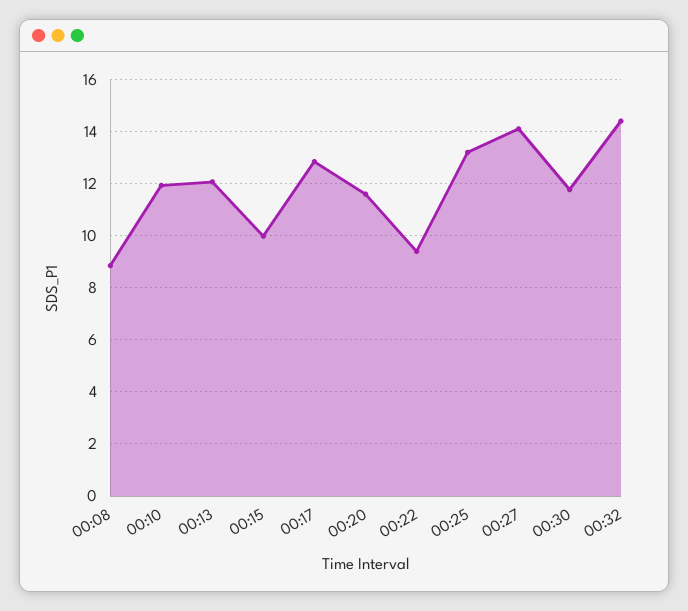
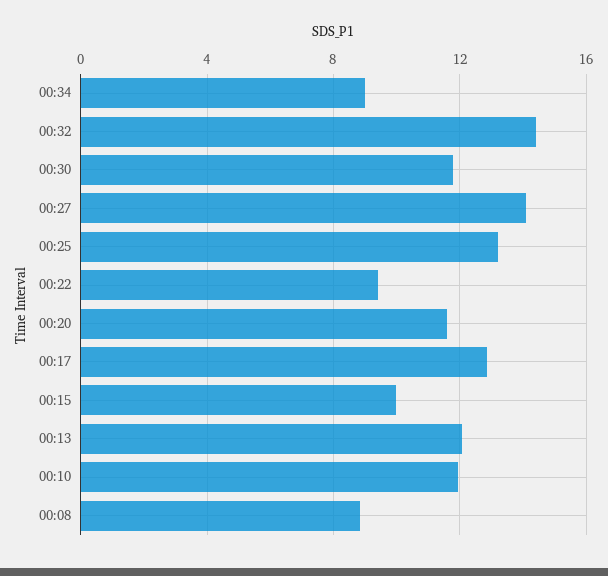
00:34: none -> 9

